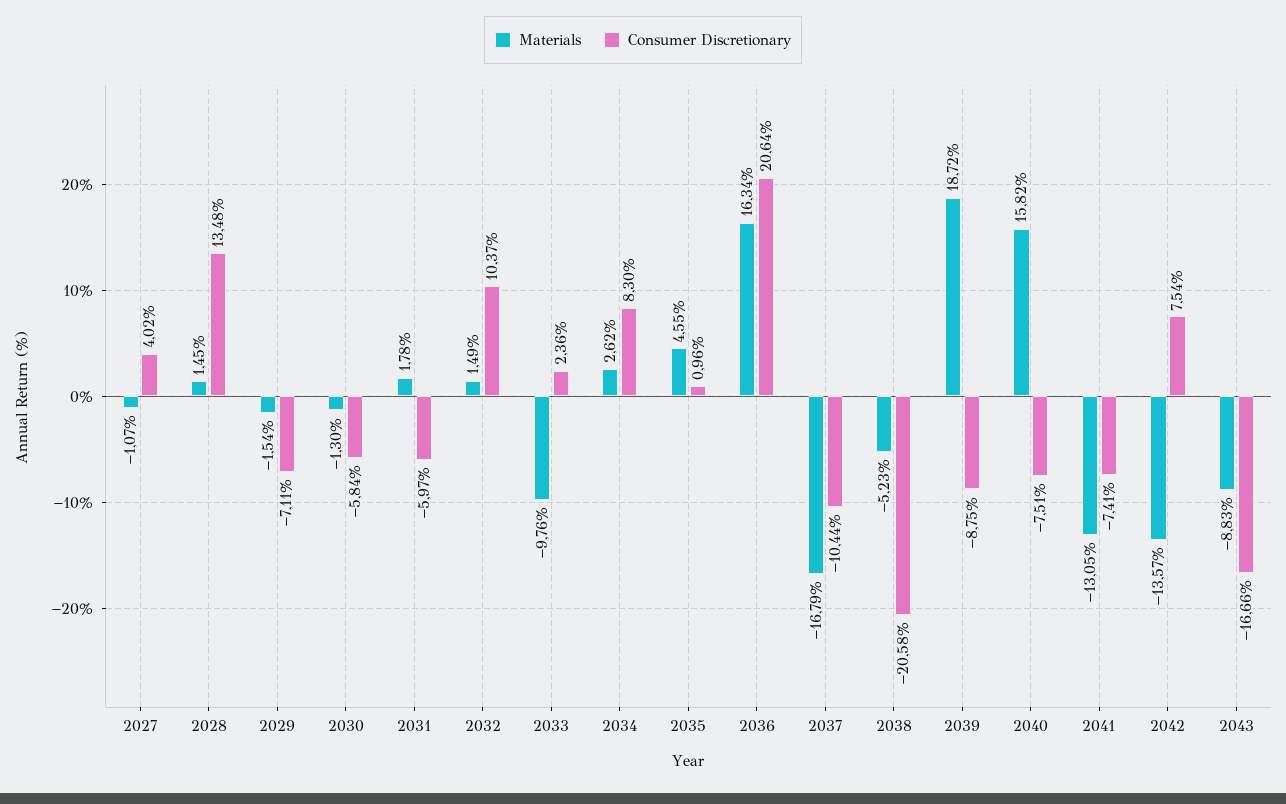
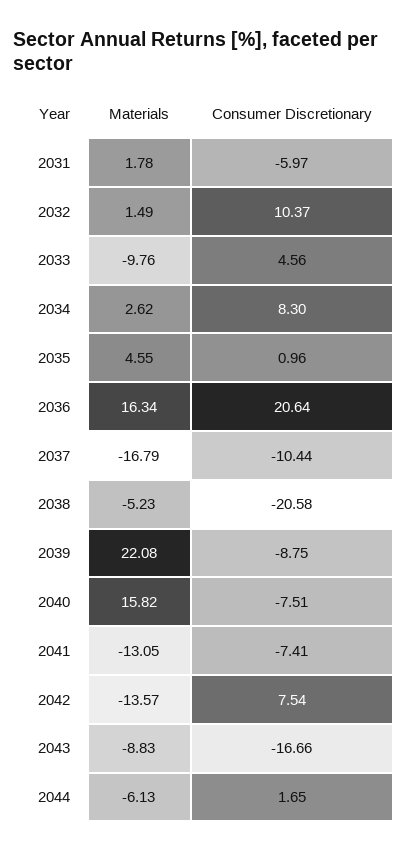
Materials, 2027: -1.07 -> none
Consumer Discretionary, 2027: 4.02 -> none
Materials, 2028: 1.45 -> none
Consumer Discretionary, 2028: 13.48 -> none
Materials, 2029: -1.54 -> none
Consumer Discretionary, 2029: -7.11 -> none
Materials, 2030: -1.3 -> none
Consumer Discretionary, 2030: -5.84 -> none
Consumer Discretionary, 2033: 2.36 -> 4.56
Materials, 2039: 18.72 -> 22.08
Materials, 2044: none -> -6.13
Consumer Discretionary, 2044: none -> 1.65

